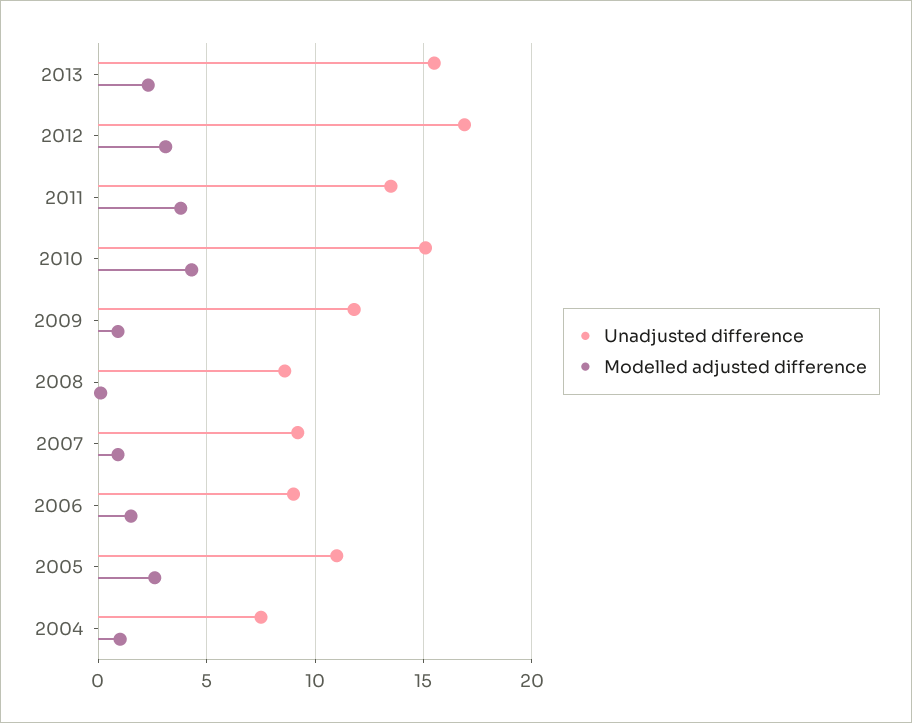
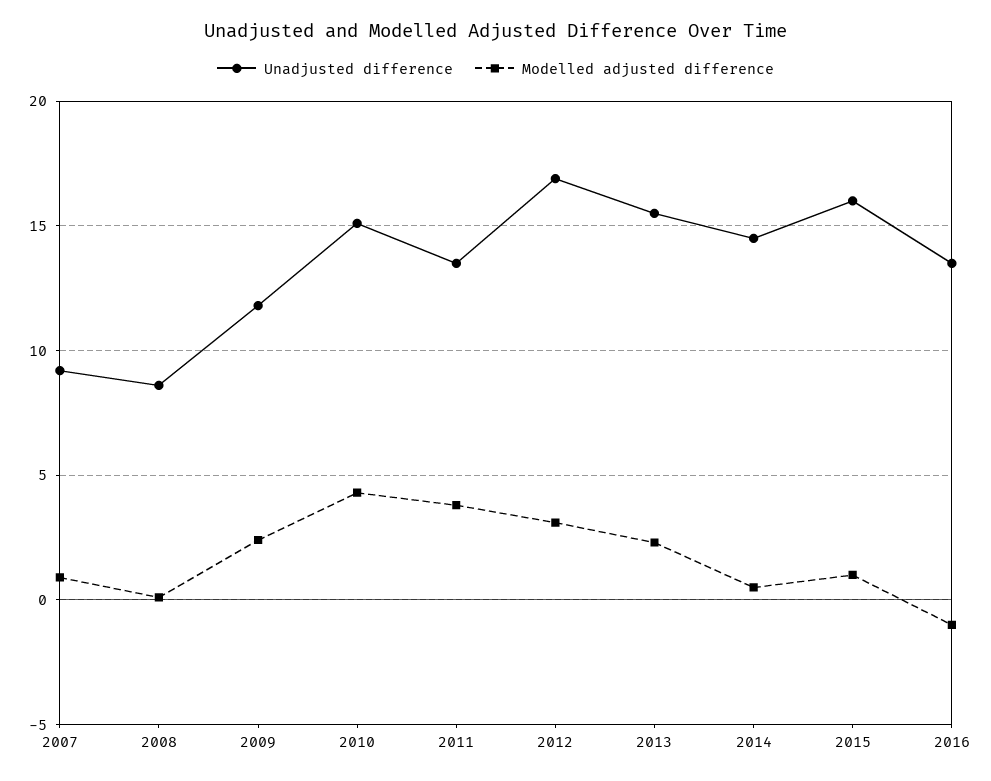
Modelled adjusted difference, 2009: 1 -> 2.5
Unadjusted difference, 2006: 9 -> none
Modelled adjusted difference, 2006: 1.5 -> none
Unadjusted difference, 2005: 11 -> none
Modelled adjusted difference, 2005: 2.5 -> none
Unadjusted difference, 2004: 7.5 -> none
Modelled adjusted difference, 2004: 1 -> none
Unadjusted difference, 2014: none -> 14.5
Modelled adjusted difference, 2014: none -> 0.5
Unadjusted difference, 2015: none -> 16
Modelled adjusted difference, 2015: none -> 1
Unadjusted difference, 2016: none -> 13.5
Modelled adjusted difference, 2016: none -> -1

